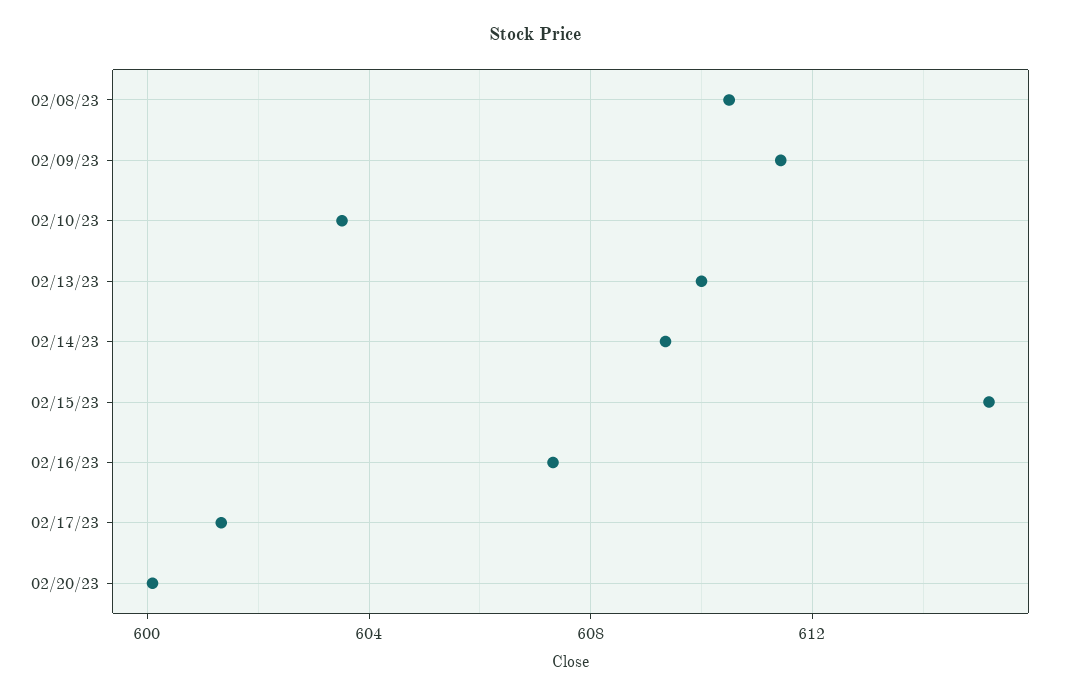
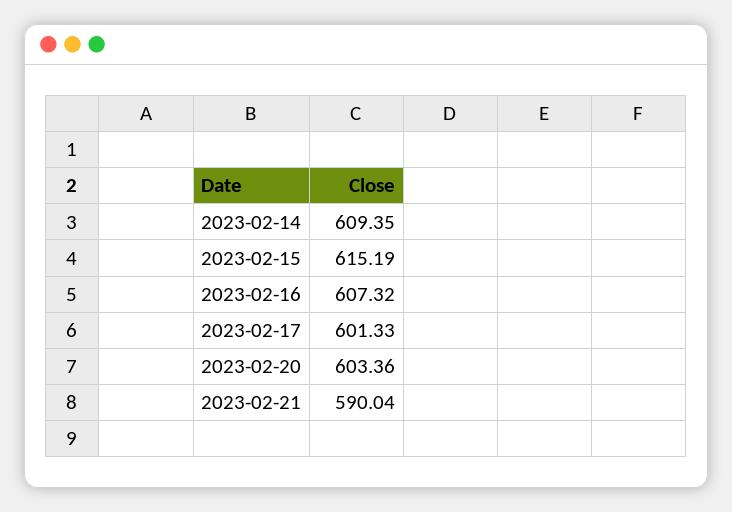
02/08/23: 610.5 -> none
02/09/23: 611.5 -> none
02/10/23: 603.5 -> none
02/13/23: 610 -> none
02/20/23: 600 -> 603.36
2023-02-21: none -> 590.04

